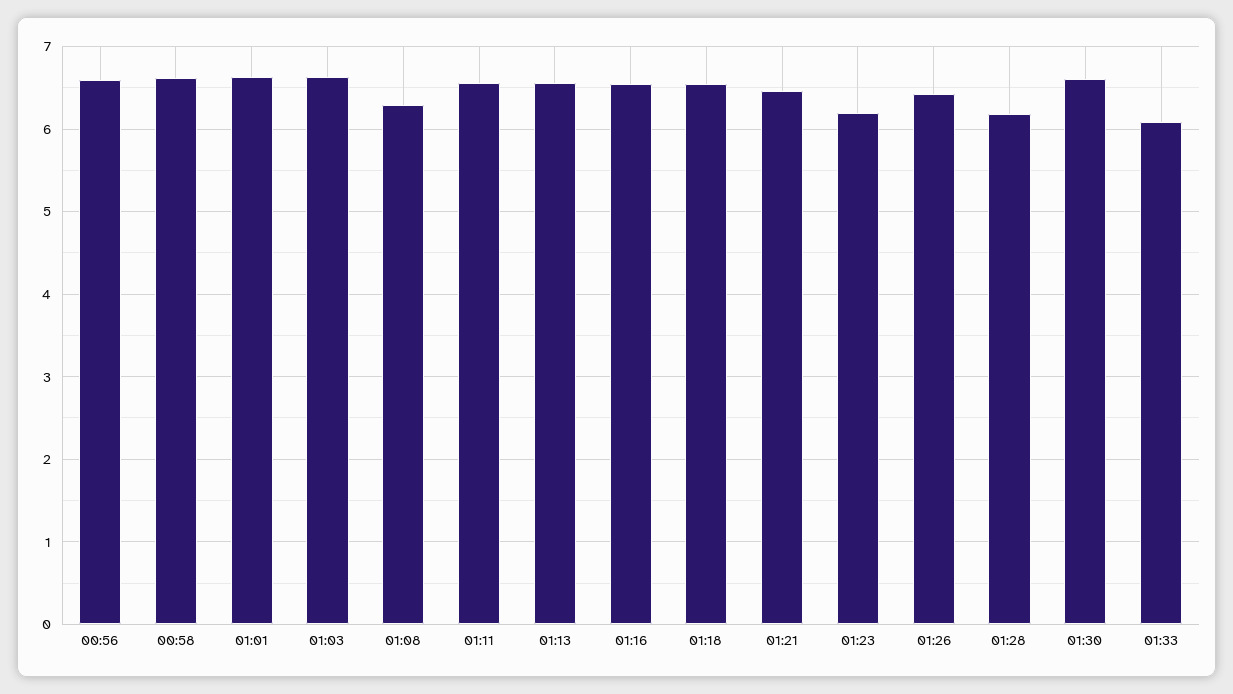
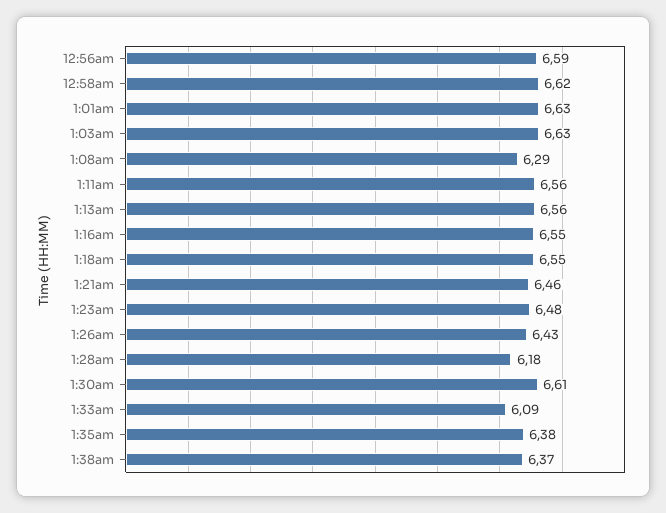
01:23: 6.2 -> 6.48
1:35am: none -> 6.38
1:38am: none -> 6.37

